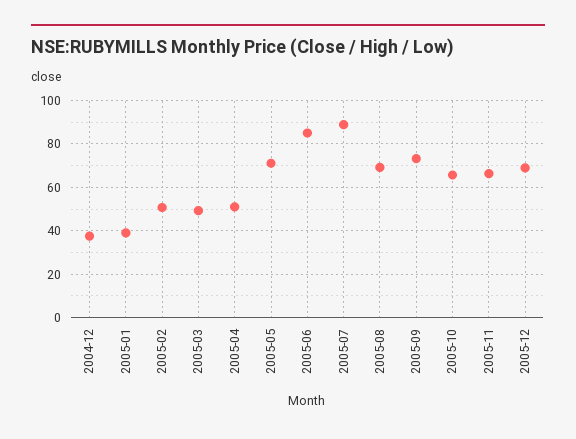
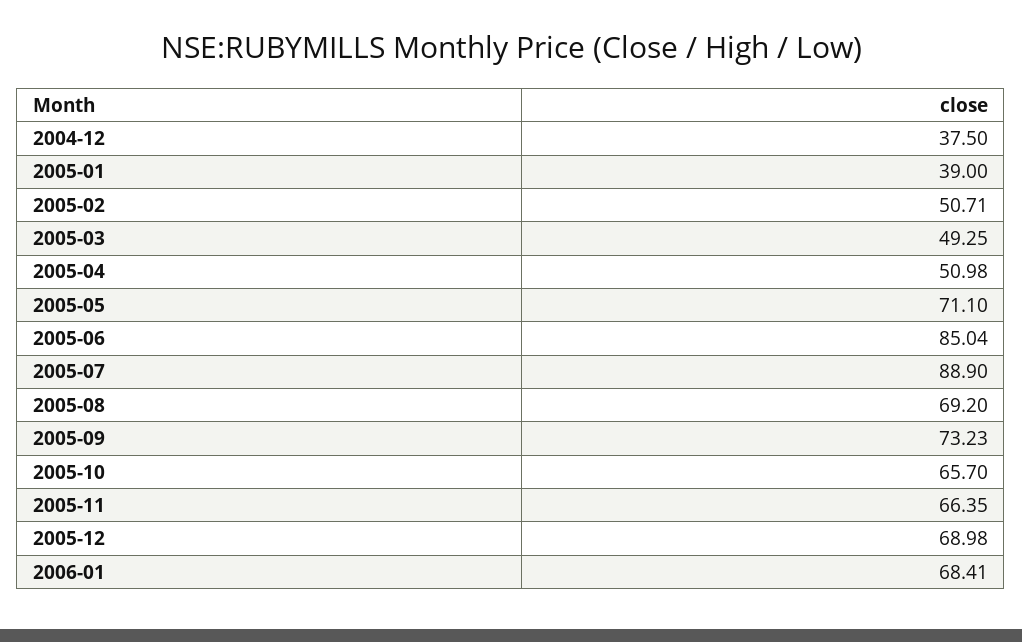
2006-01: none -> 68.41

